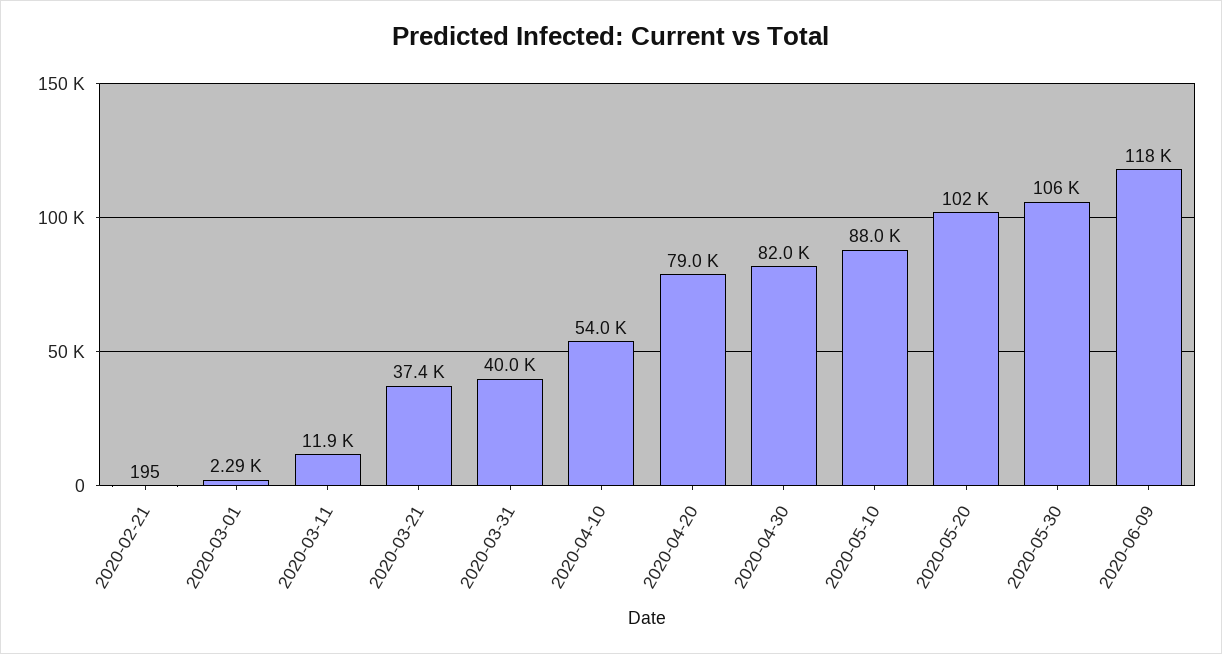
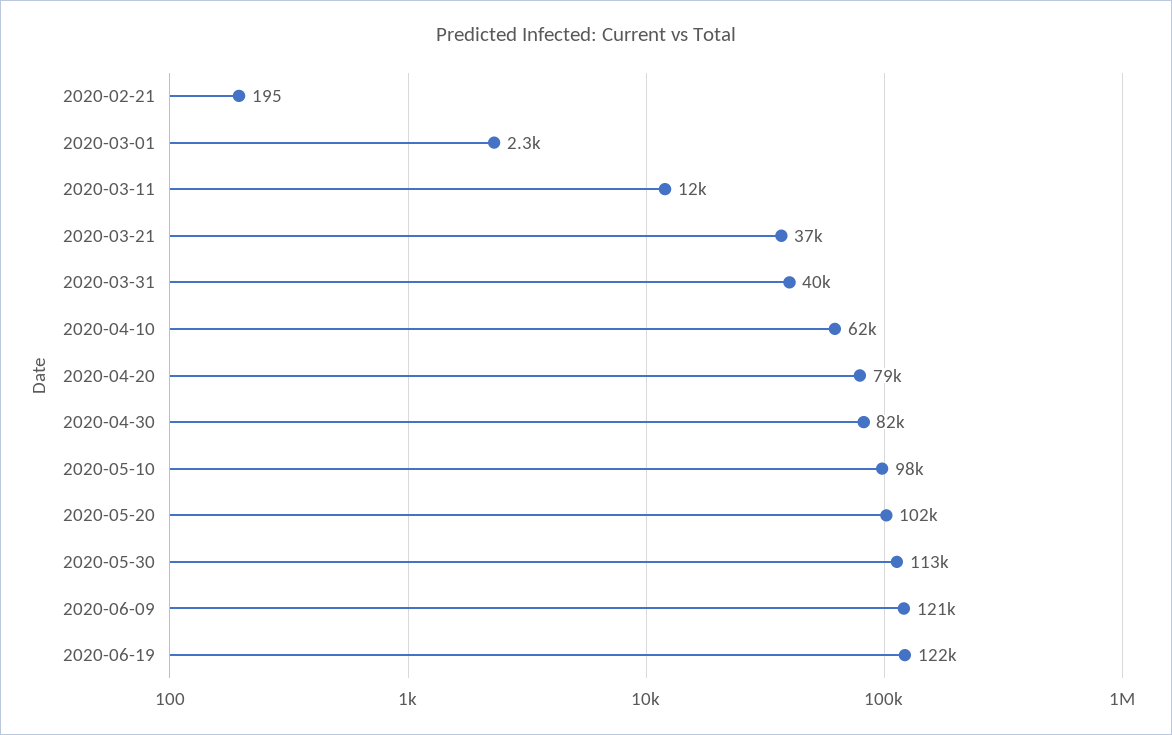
2020-04-10: 54000 -> 62000
2020-05-10: 88000 -> 98000
2020-05-30: 106000 -> 113000
2020-06-09: 118000 -> 121000
2020-06-19: none -> 122000

